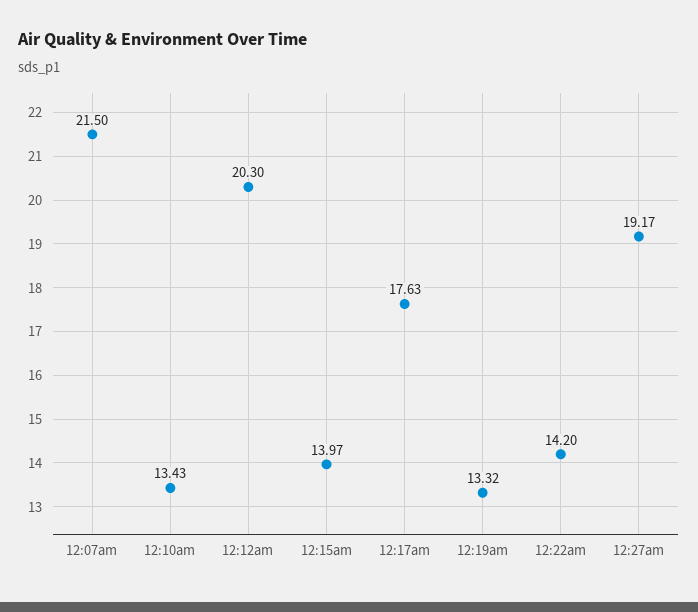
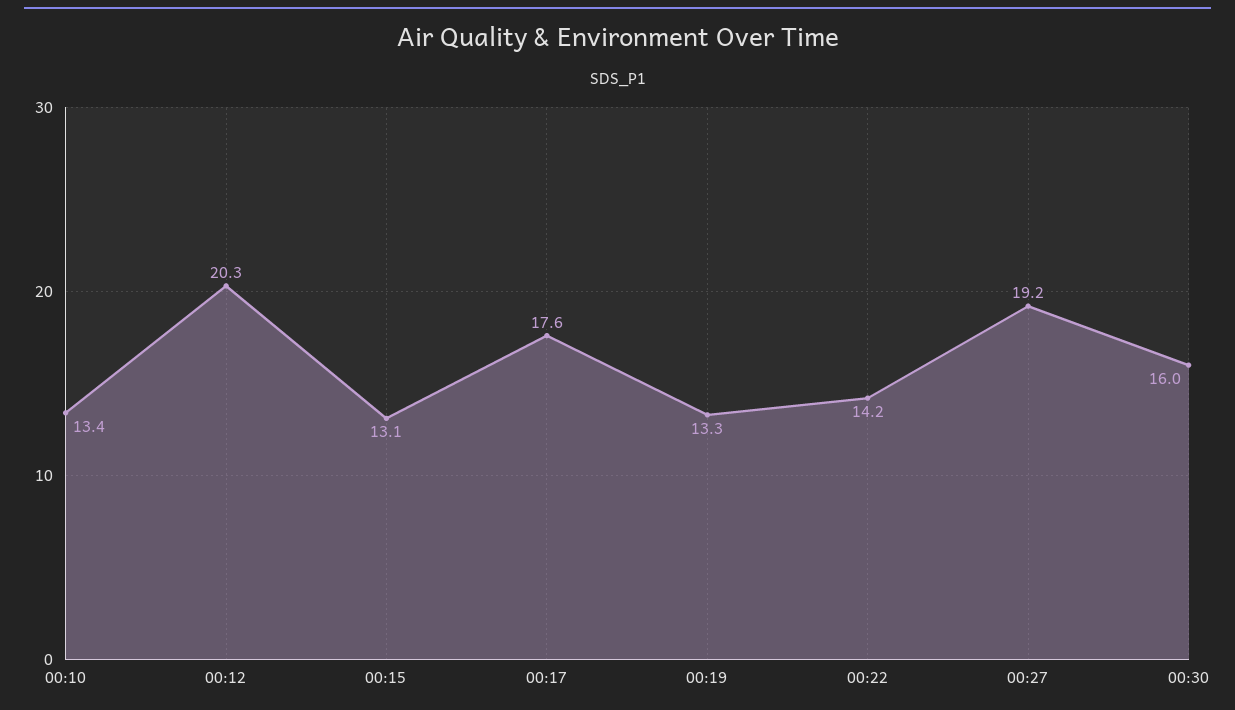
12:07am: 21.5 -> none
12:15am: 13.97 -> 13.1
00:30: none -> 16

